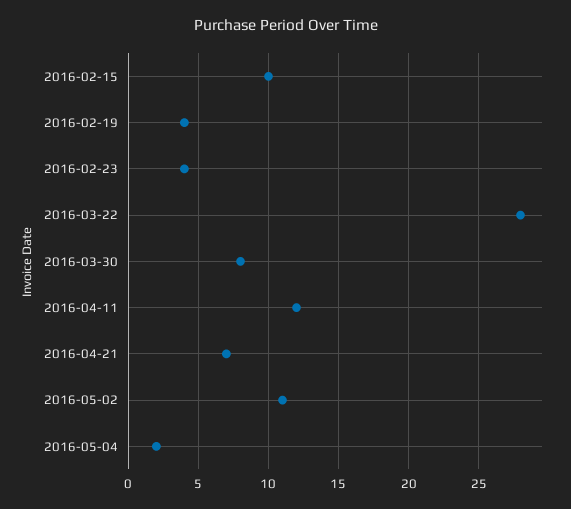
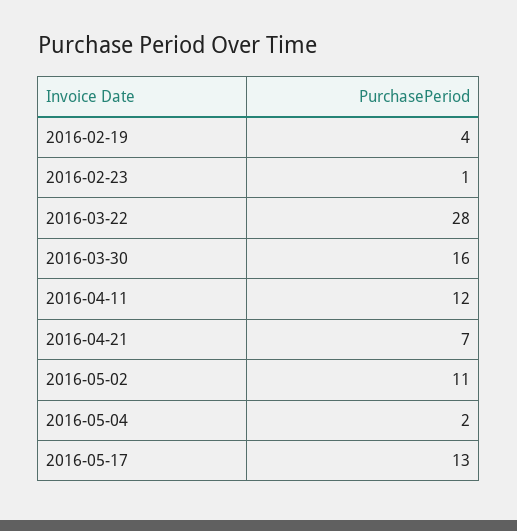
2016-02-15: 10 -> none
2016-02-23: 4 -> 1
2016-03-30: 8 -> 16
2016-05-17: none -> 13

